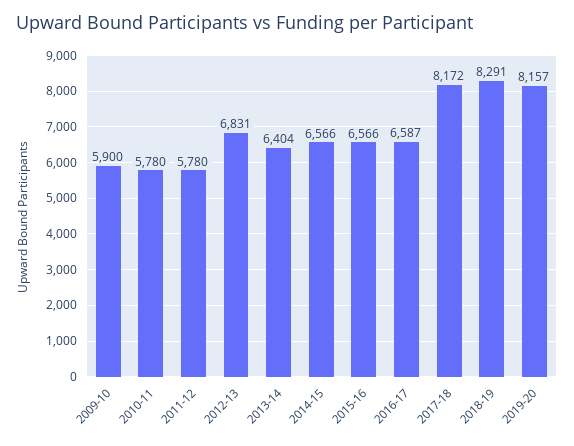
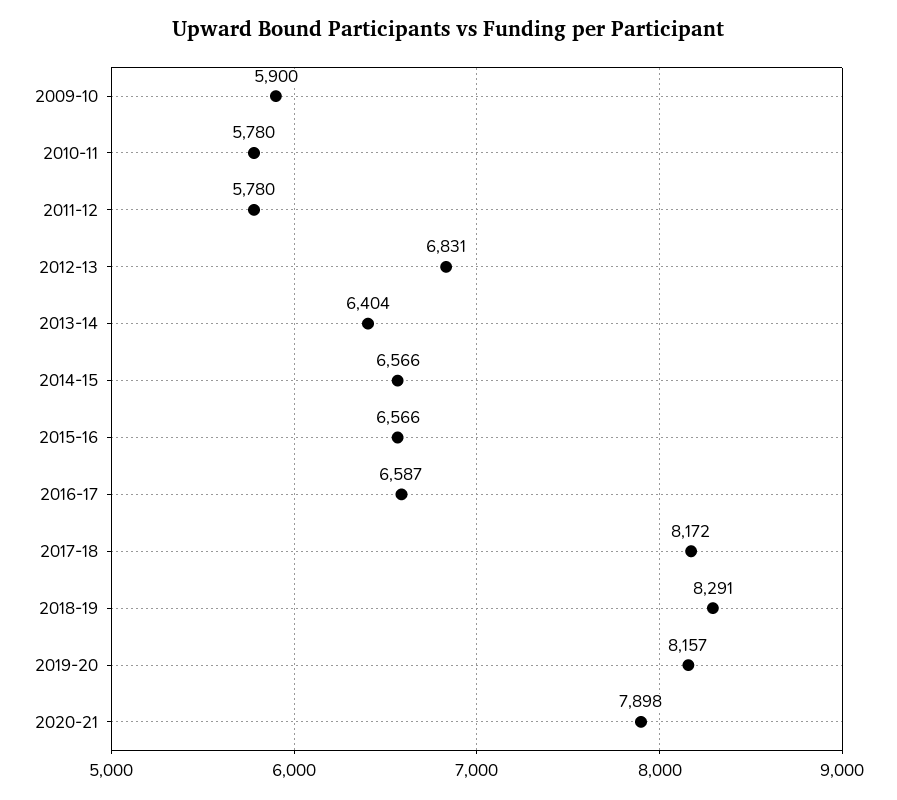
2020-21: none -> 7898

